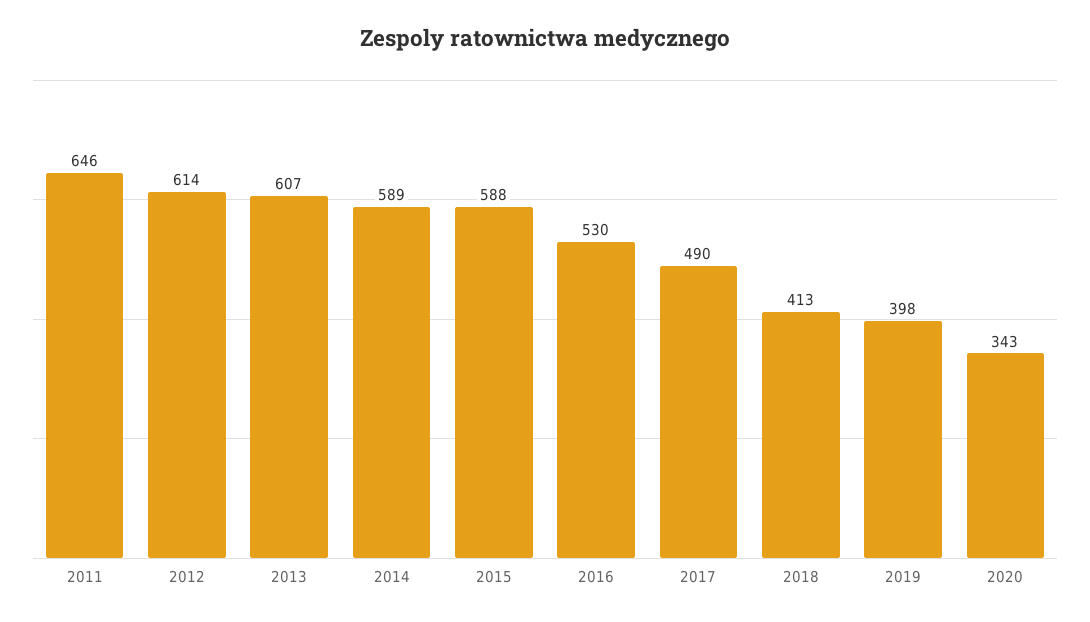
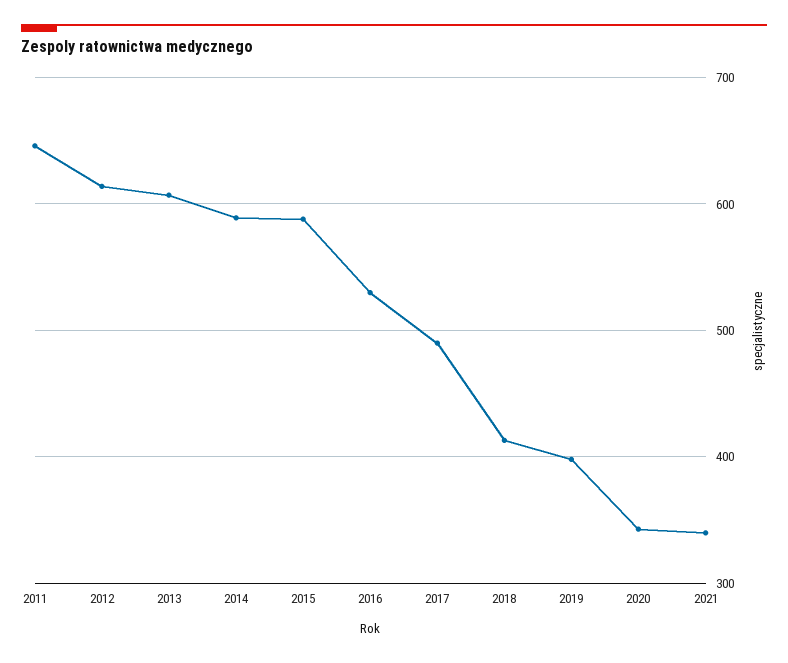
2021: none -> 340

